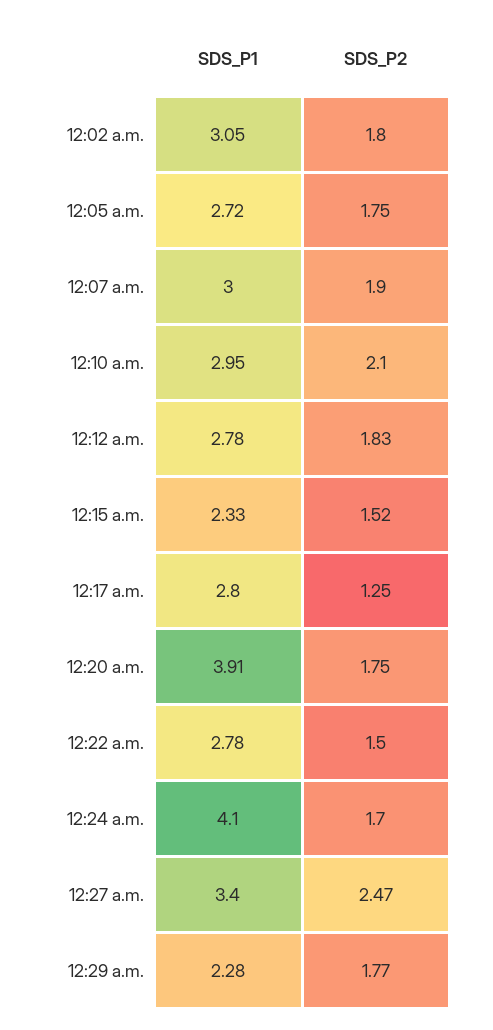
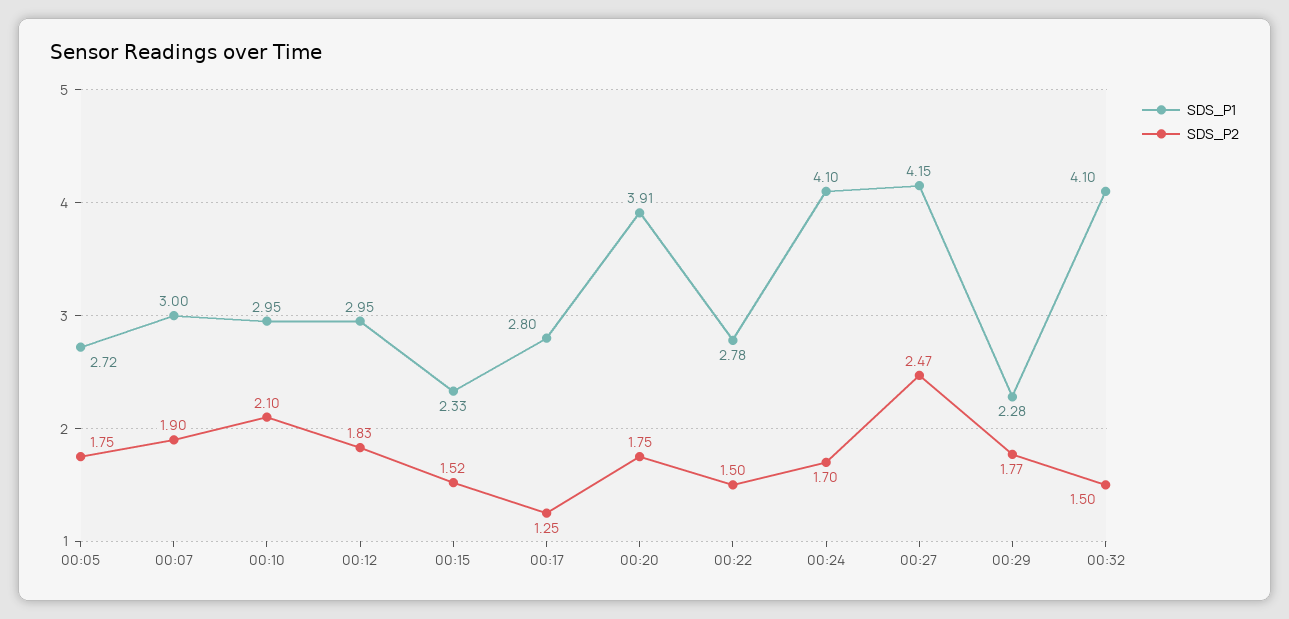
SDS_P1, 12:02 a.m.: 3.05 -> none
SDS_P2, 12:02 a.m.: 1.8 -> none
SDS_P1, 12:12 a.m.: 2.78 -> 2.95
SDS_P1, 12:27 a.m.: 3.4 -> 4.15
SDS_P1, 00:32: none -> 4.1
SDS_P2, 00:32: none -> 1.5

